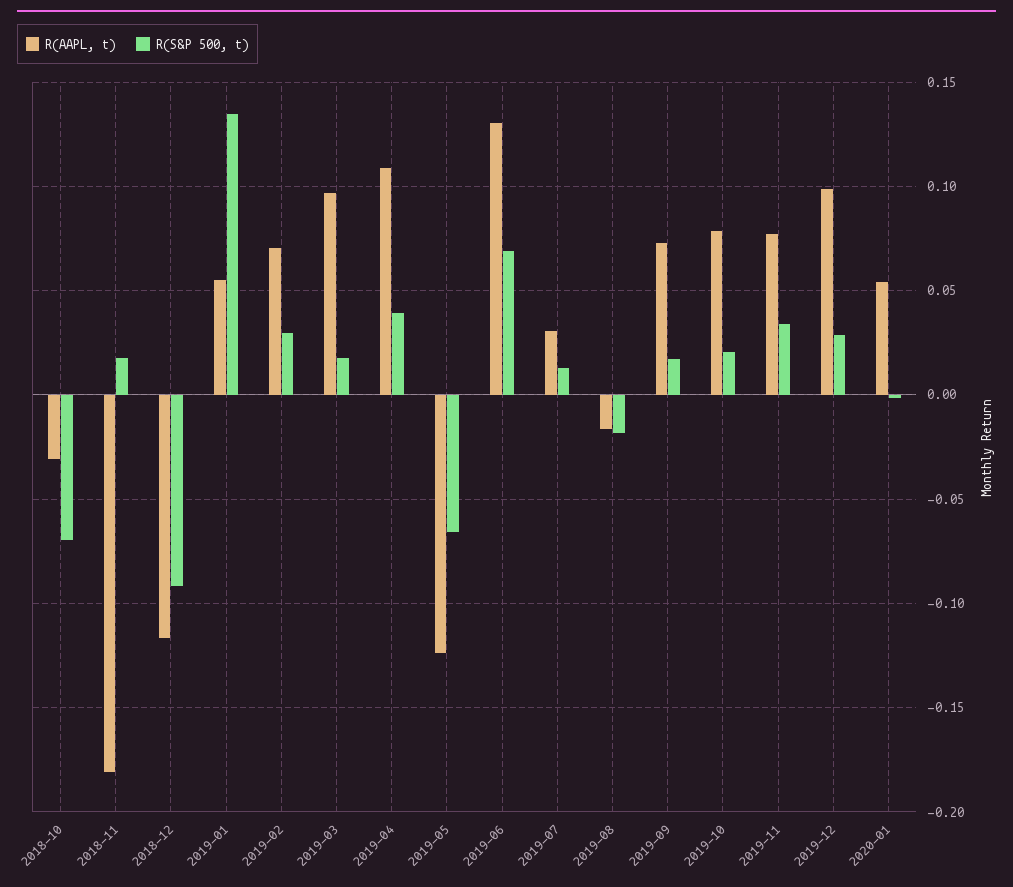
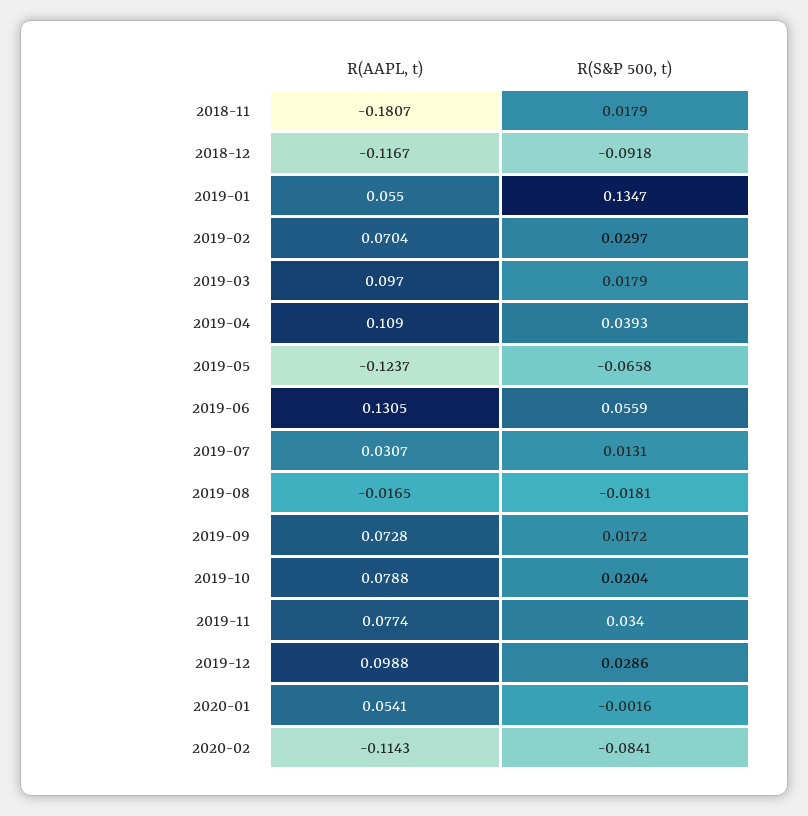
R(AAPL, t), 2018-10: -0.03 -> none
R(S&P 500, t), 2018-10: -0.07 -> none
R(S&P 500, t), 2019-06: 0.07 -> 0.0559
R(AAPL, t), 2020-02: none -> -0.1143
R(S&P 500, t), 2020-02: none -> -0.0841

